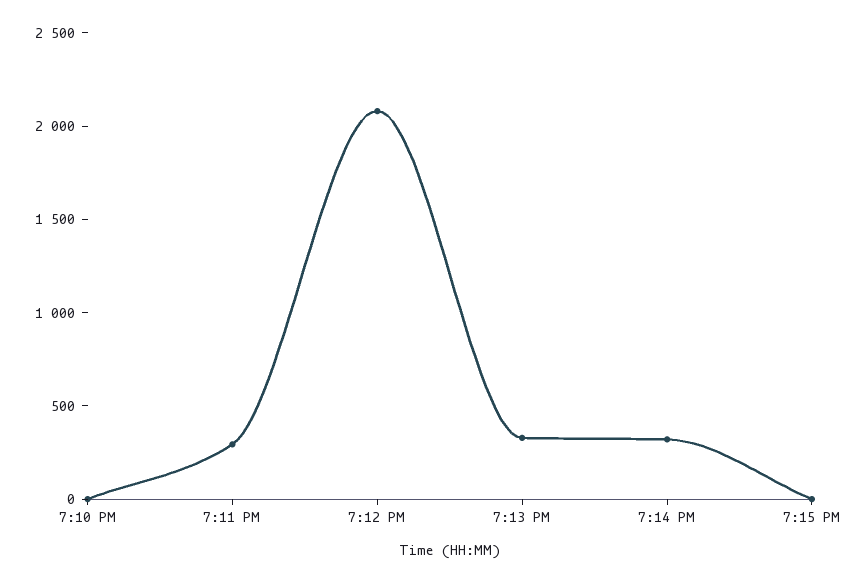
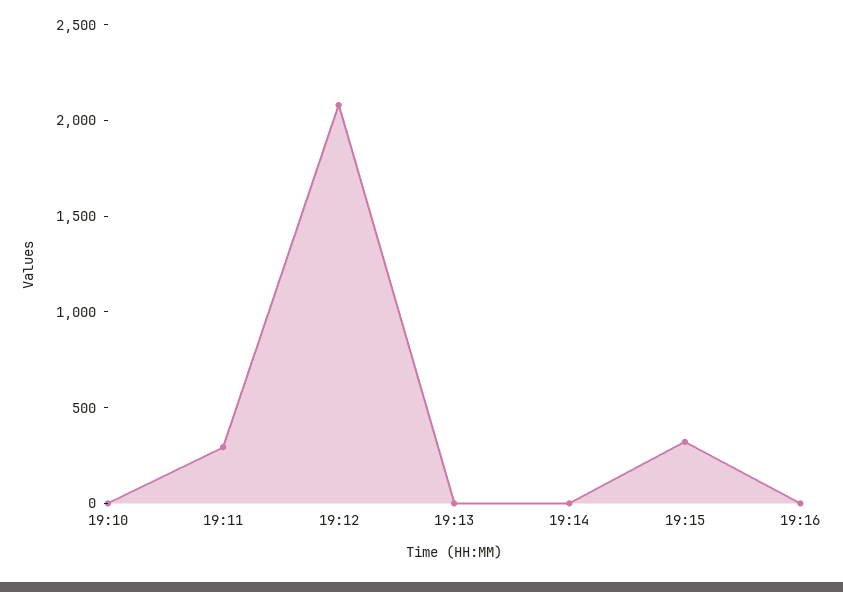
7:13 PM: 300 -> 0
7:14 PM: 300 -> 0
7:15 PM: 0 -> 300
19:16: none -> 0

